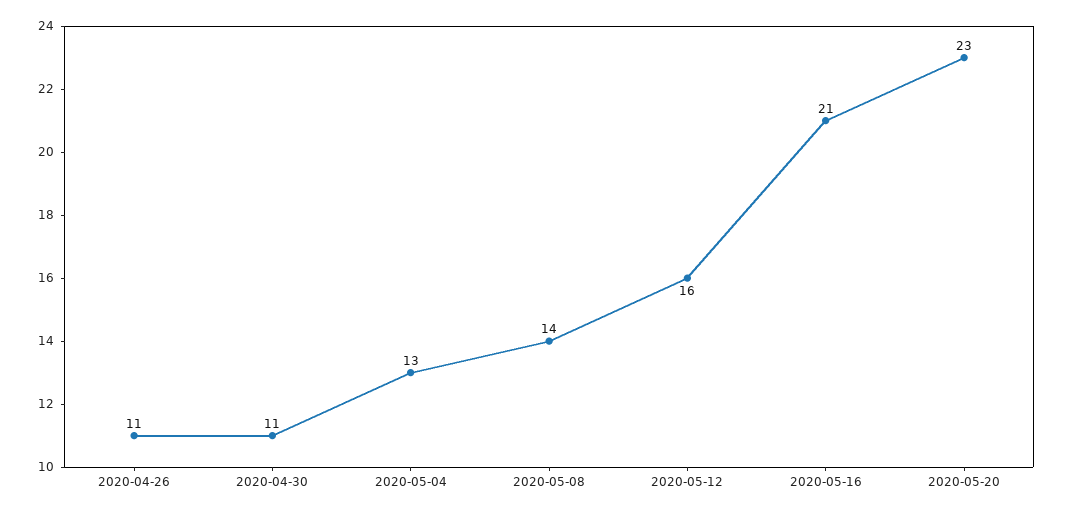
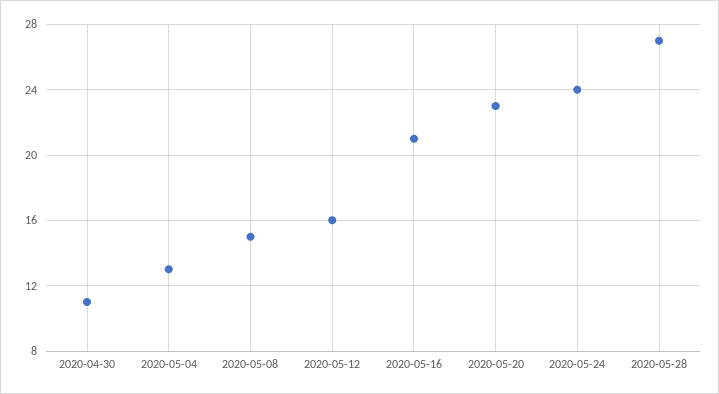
2020-04-26: 11 -> none
2020-05-08: 14 -> 15
2020-05-24: none -> 24
2020-05-28: none -> 27

